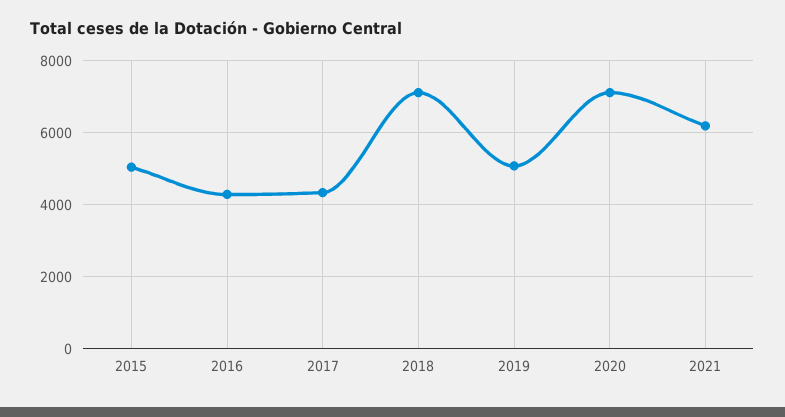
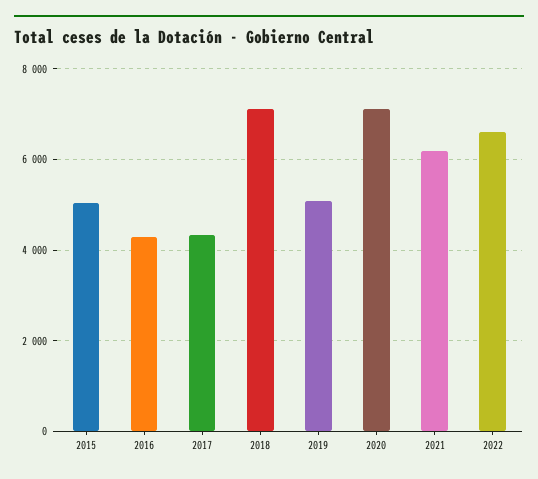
2022: none -> 6600

